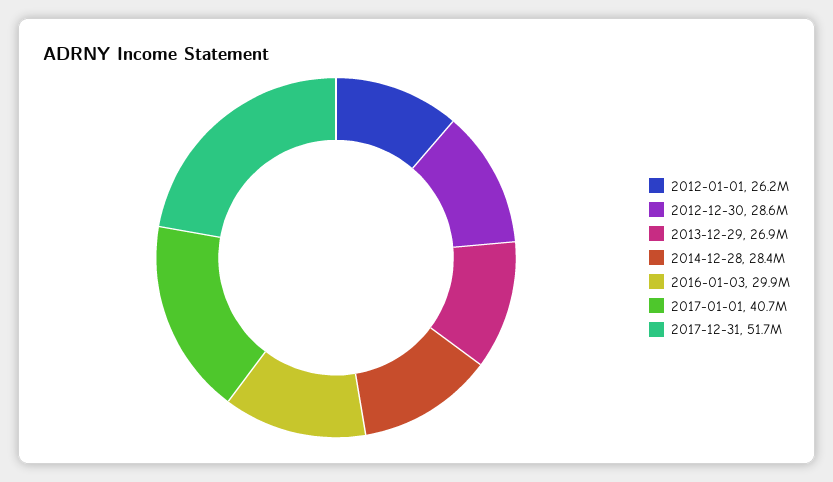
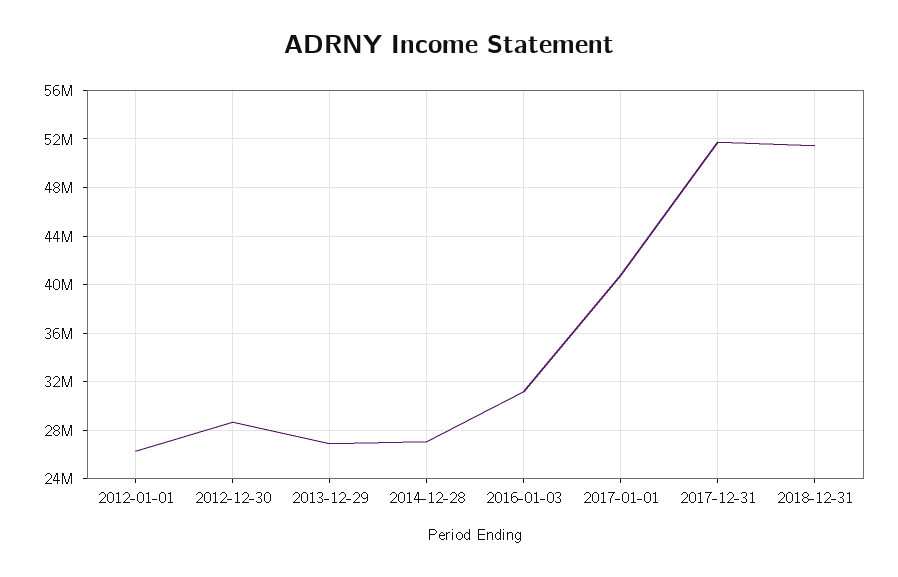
2014-12-28: 28400000 -> 27000000
2016-01-03: 29900000 -> 31000000
2018-12-31: none -> 51500000

